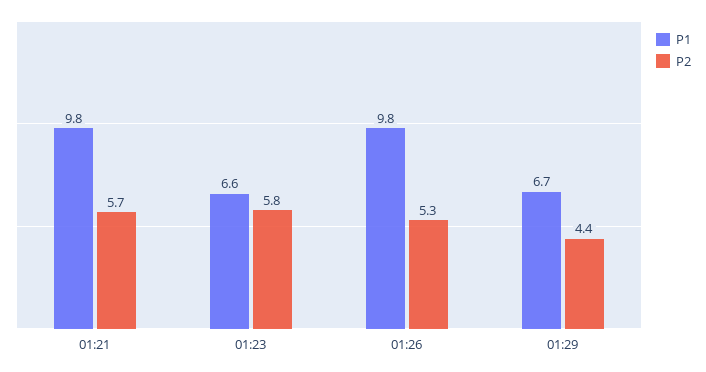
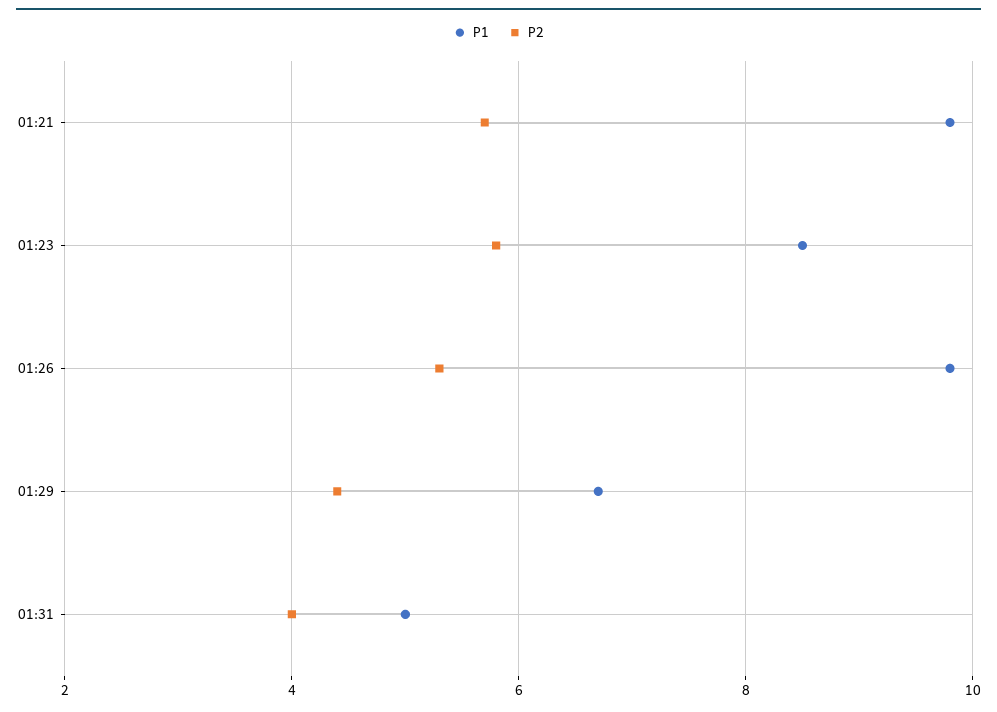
P1, 01:23: 6.6 -> 8.5
P1, 01:31: none -> 5
P2, 01:31: none -> 4

